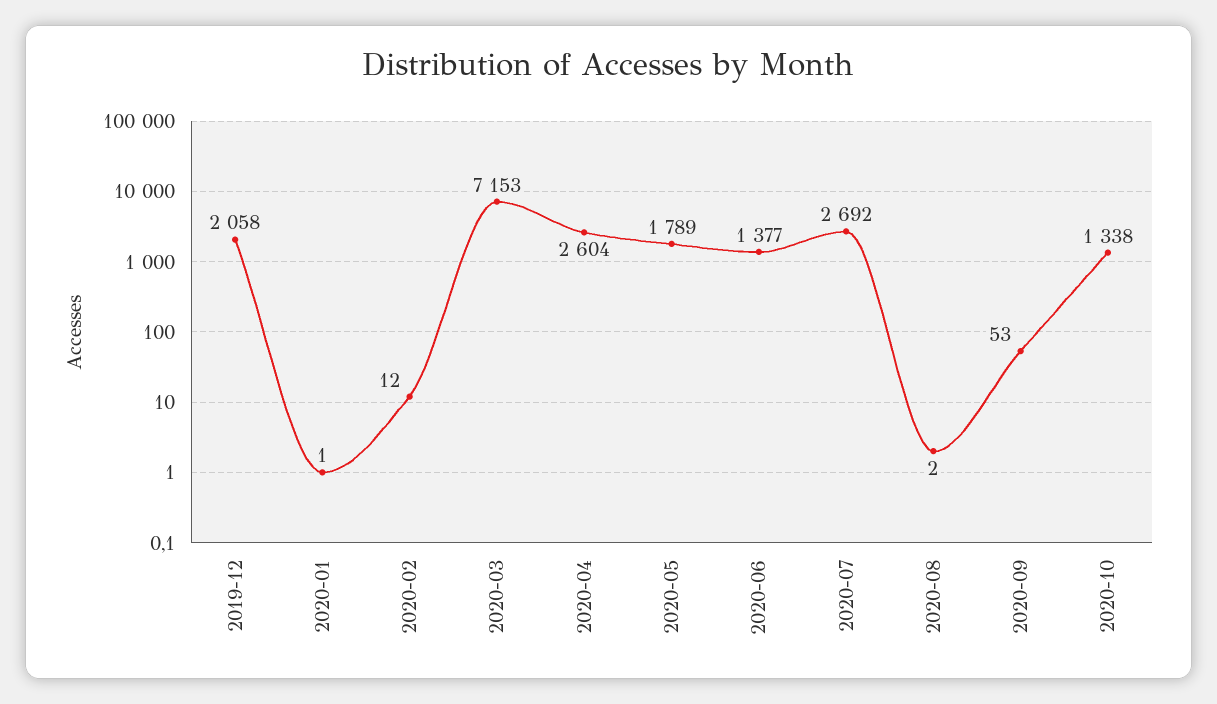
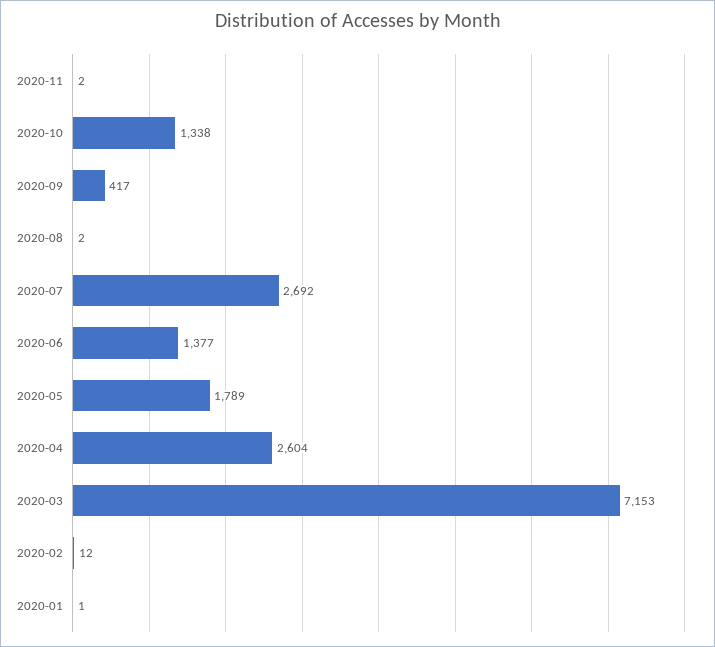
2019-12: 2058 -> none
2020-09: 53 -> 417
2020-11: none -> 2

